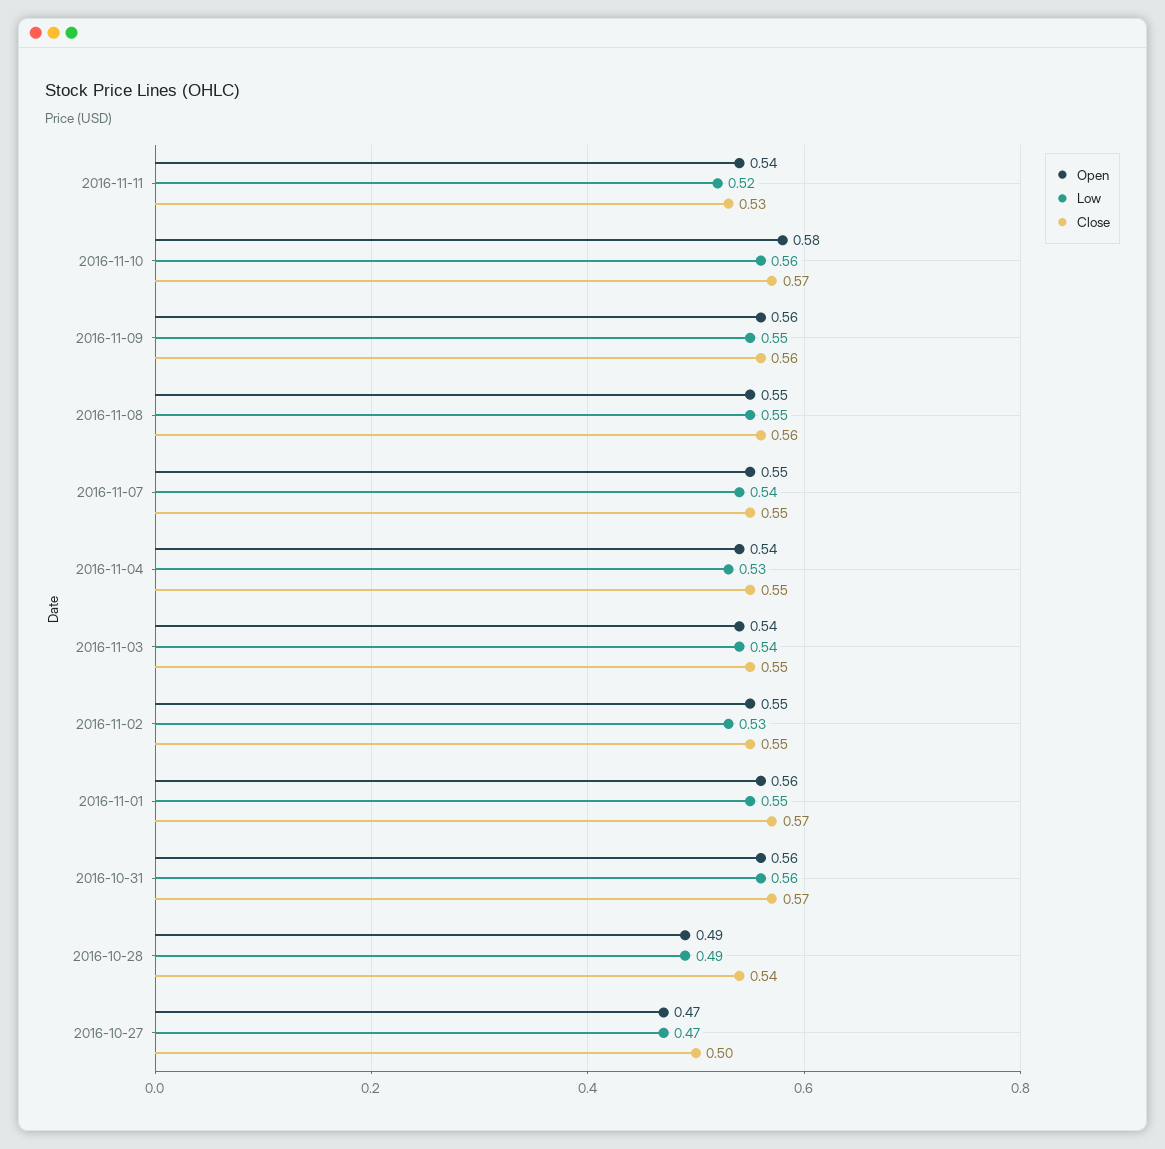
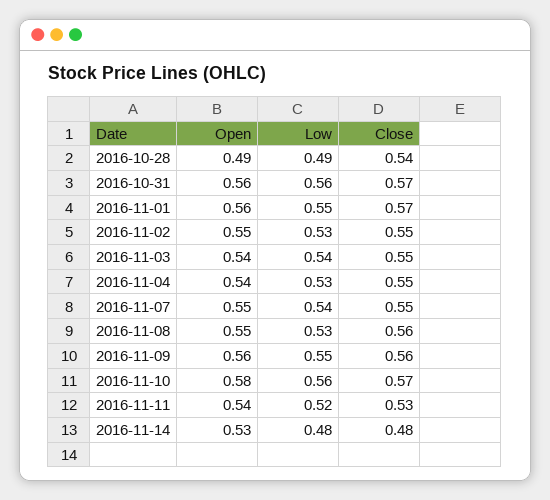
Low, 2016-11-08: 0.55 -> 0.53
Open, 2016-10-27: 0.47 -> none
Low, 2016-10-27: 0.47 -> none
Close, 2016-10-27: 0.5 -> none
Open, 2016-11-14: none -> 0.53
Low, 2016-11-14: none -> 0.48
Close, 2016-11-14: none -> 0.48

